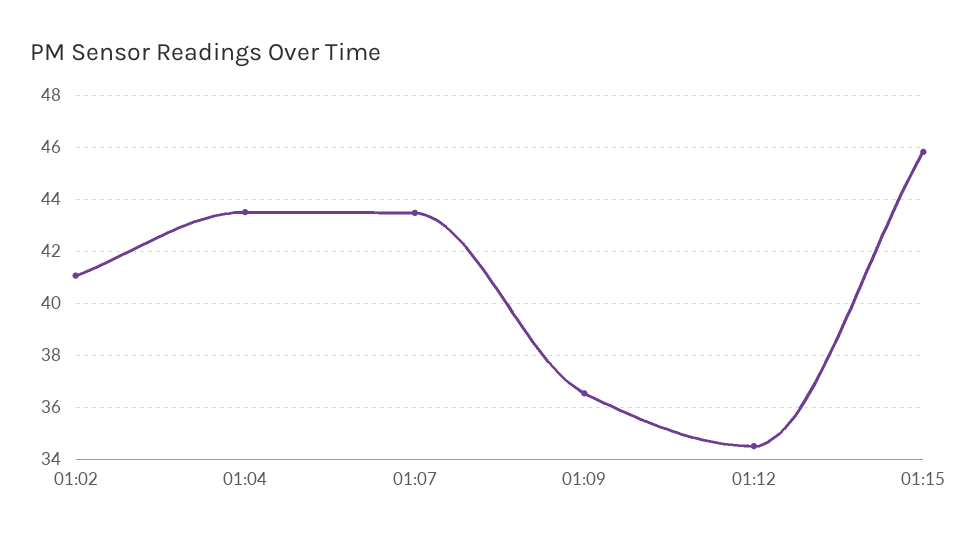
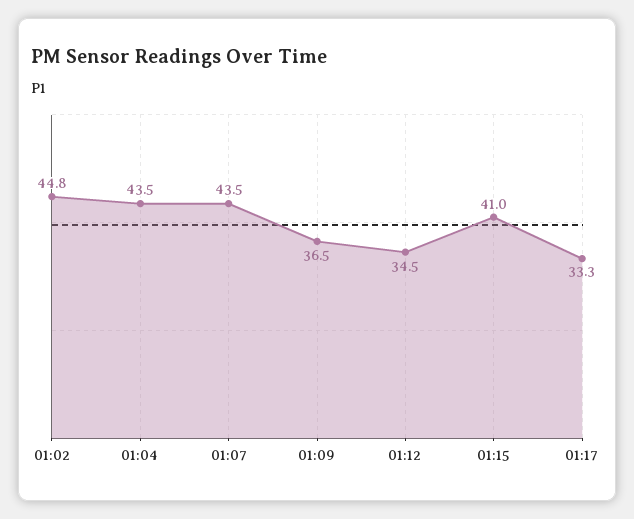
01:02: 41 -> 44.8
01:15: 45.75 -> 41
01:17: none -> 33.3

